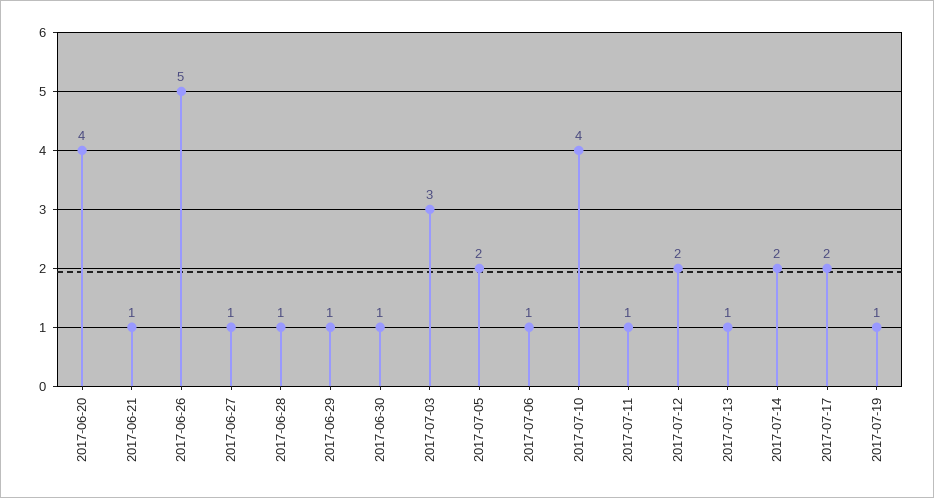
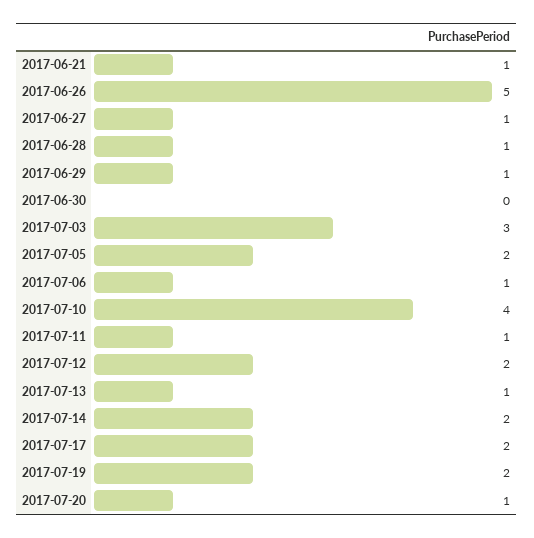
2017-06-20: 4 -> none
2017-06-30: 1 -> 0
2017-07-19: 1 -> 2
2017-07-20: none -> 1

